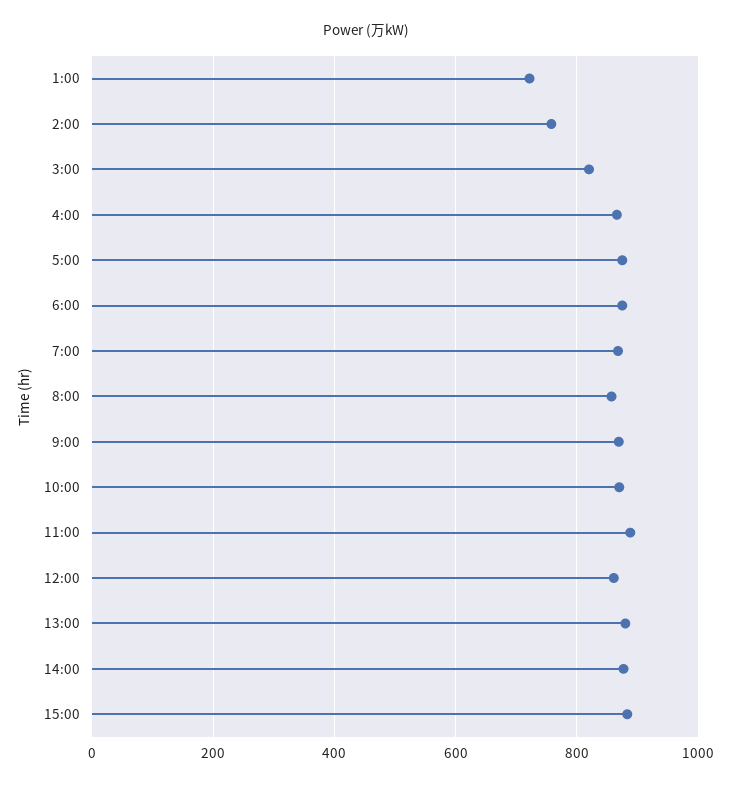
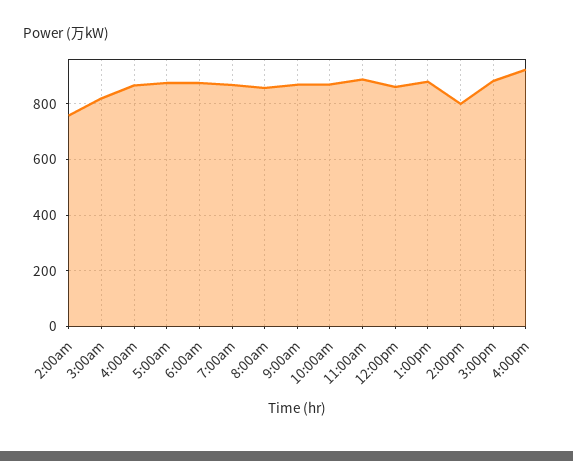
1:00: 720 -> none
14:00: 880 -> 800
4:00pm: none -> 925

